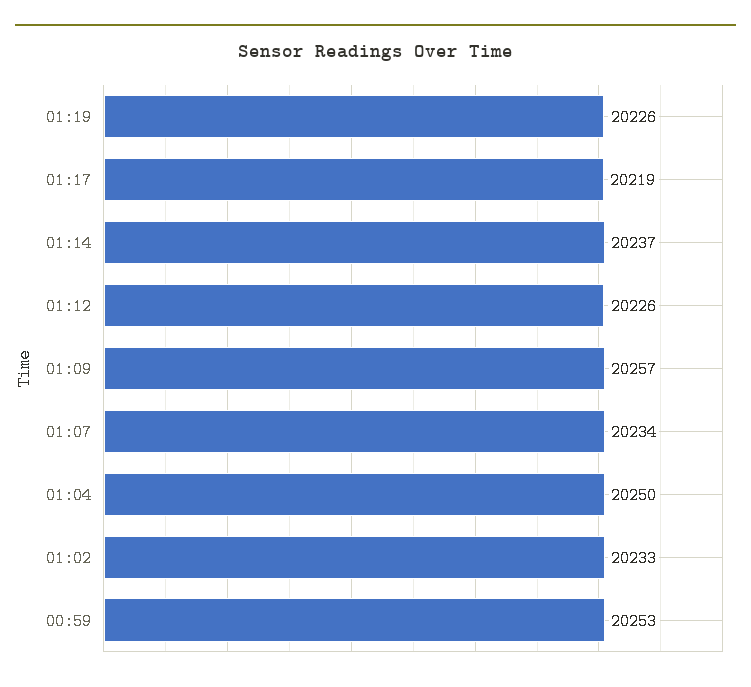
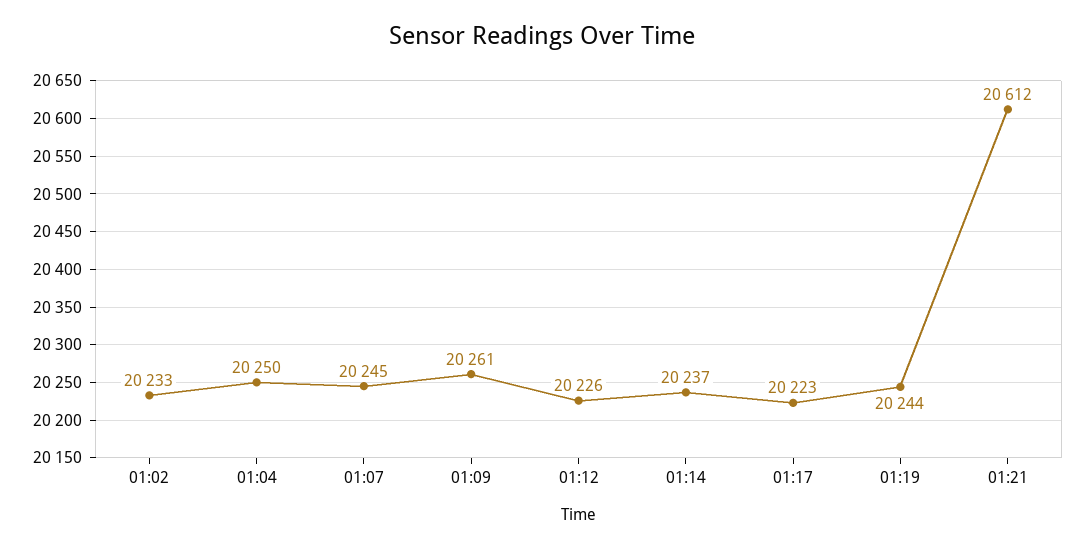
01:19: 20226 -> 20244
01:17: 20219 -> 20223
01:09: 20257 -> 20261
01:07: 20234 -> 20245
00:59: 20253 -> none
01:21: none -> 20612

